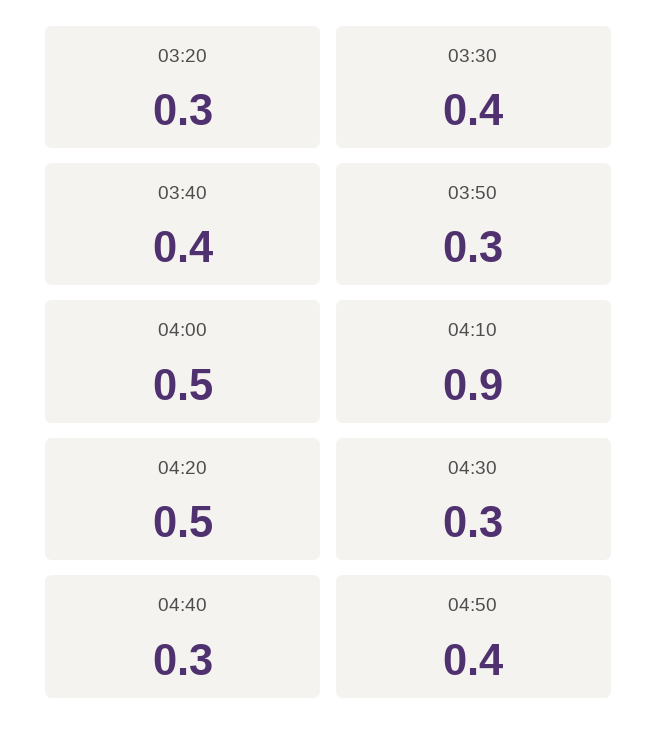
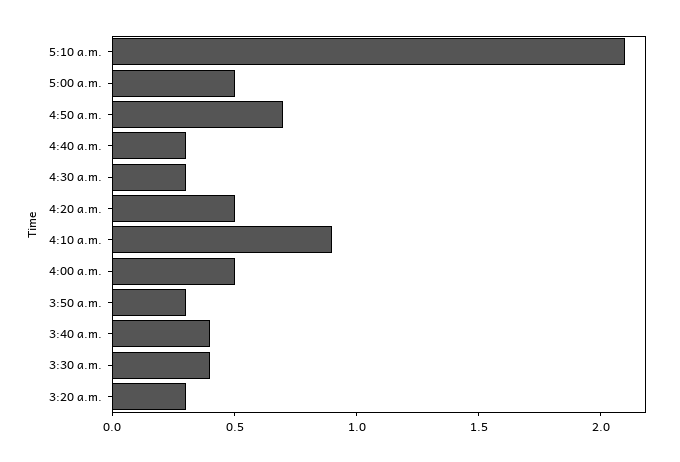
04:50: 0.4 -> 0.7
5:10 a.m.: none -> 2.1
5:00 a.m.: none -> 0.5

